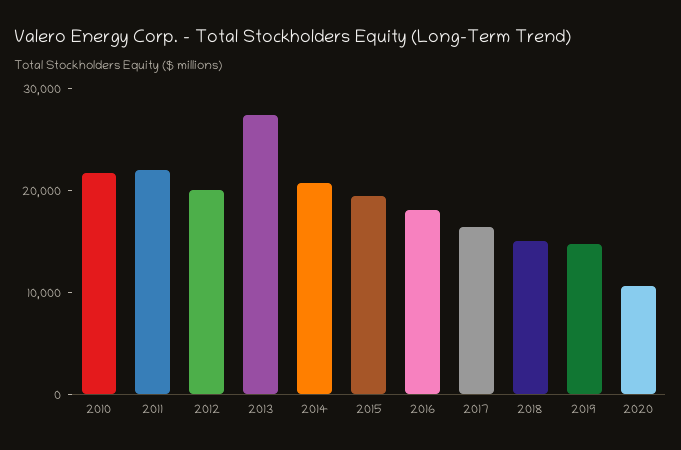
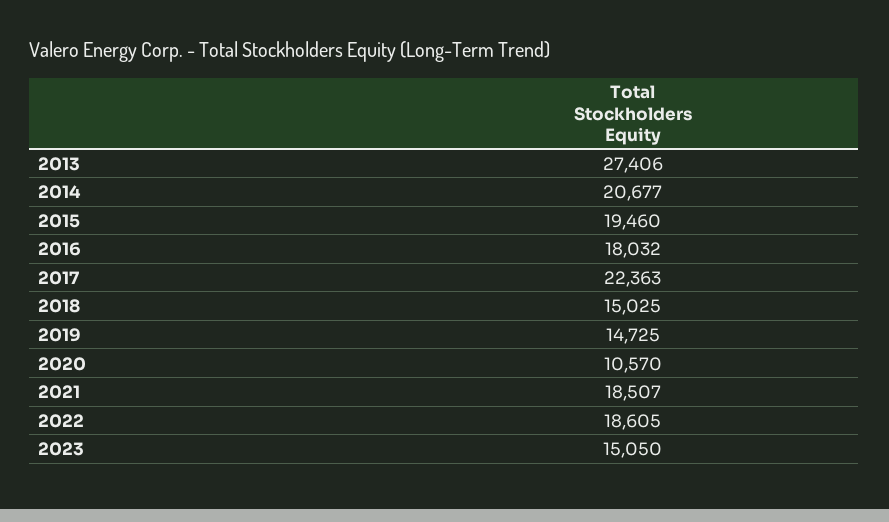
2010: 22000 -> none
2011: 22000 -> none
2012: 20000 -> none
2017: 16000 -> 22363
2021: none -> 18507
2022: none -> 18605
2023: none -> 15050

